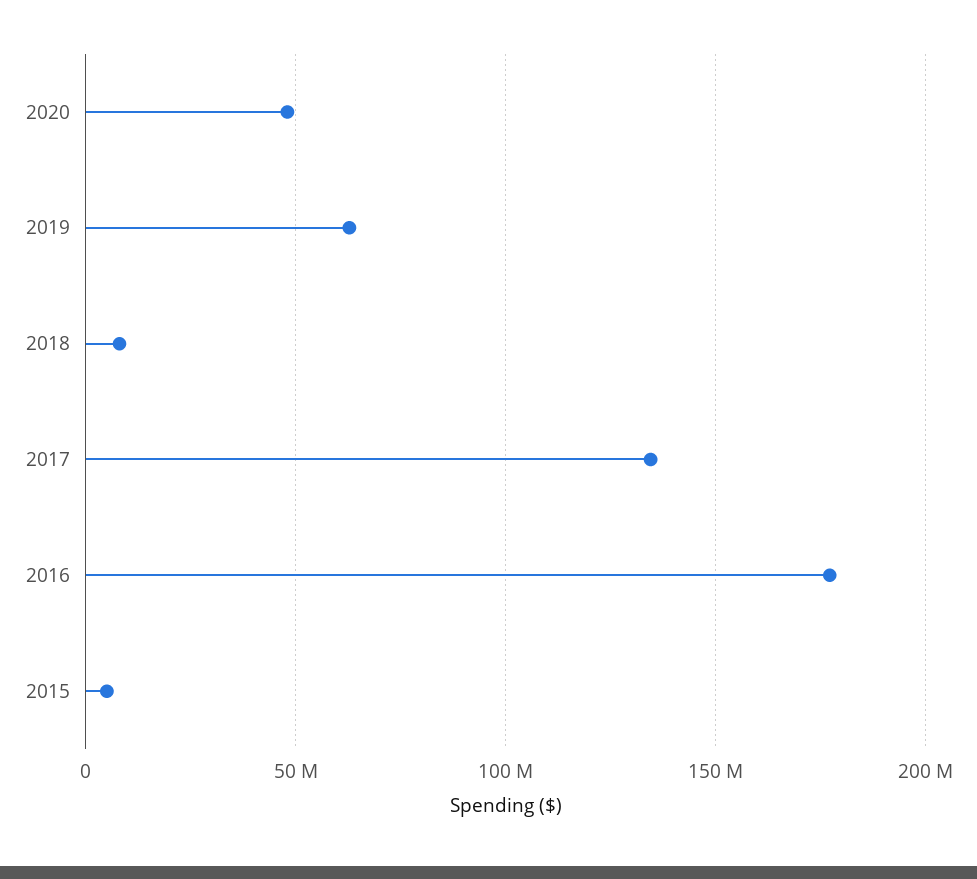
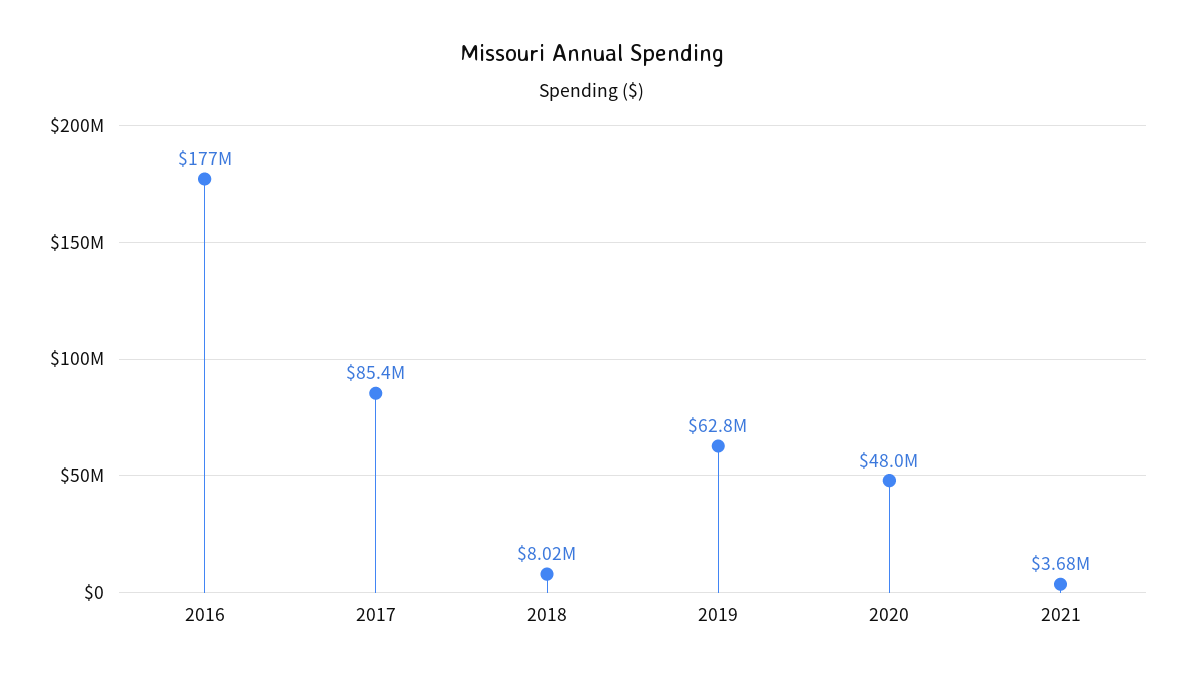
2017: 135000000 -> 85400000
2015: 5000000 -> none
2021: none -> 3680000

